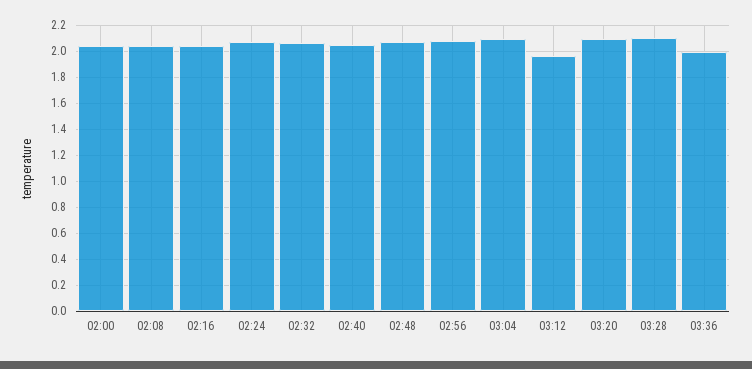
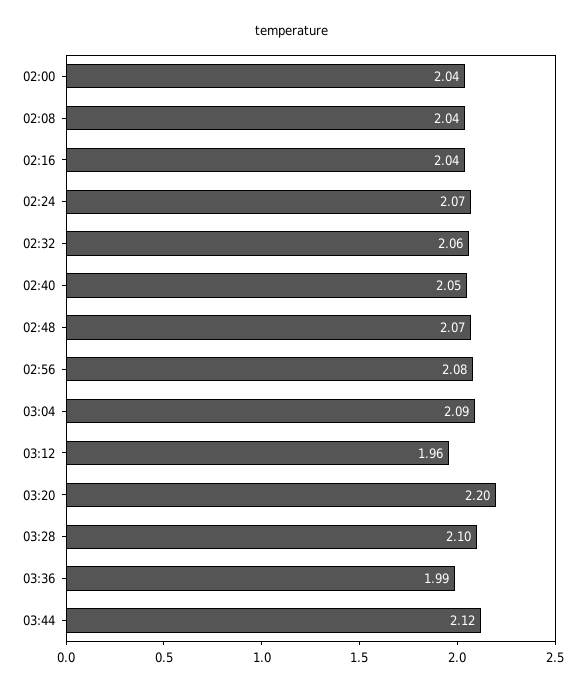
03:20: 2.1 -> 2.2
03:44: none -> 2.12

